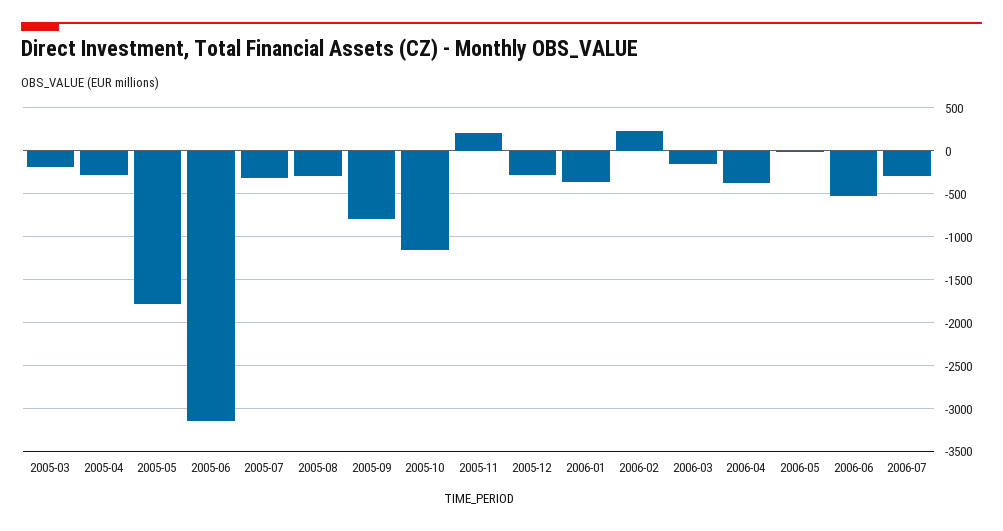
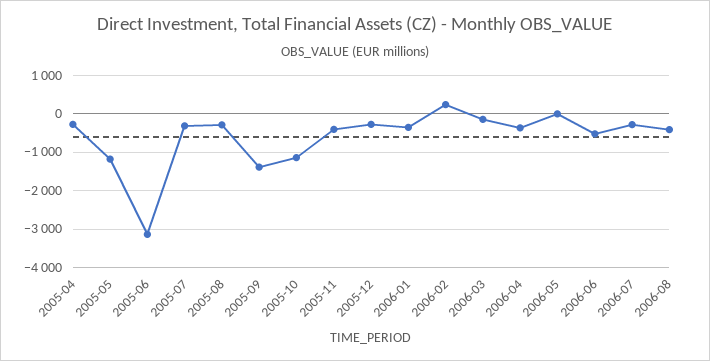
2005-03: -200 -> none
2005-05: -1800 -> -1200
2005-09: -800 -> -1400
2005-11: 200 -> -400
2006-08: none -> -400

